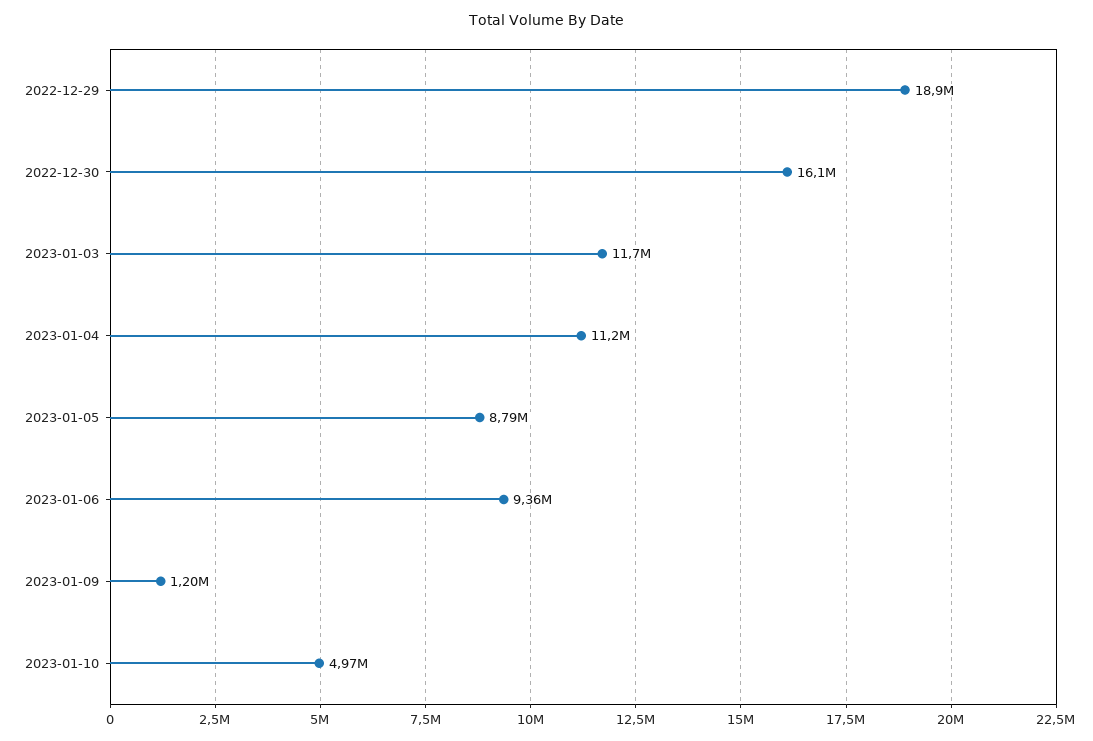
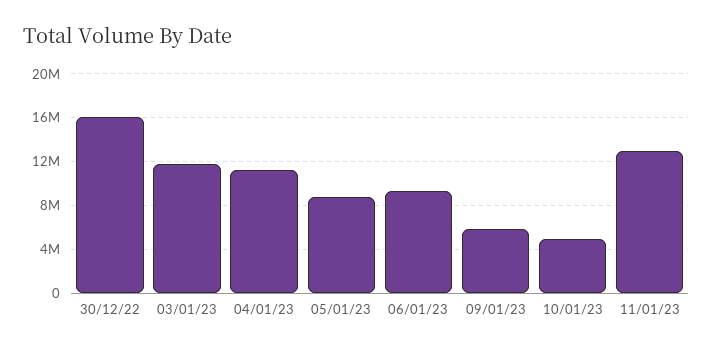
2022-12-29: 18900000 -> none
2023-01-09: 1200000 -> 6000000
11/01/23: none -> 13000000

